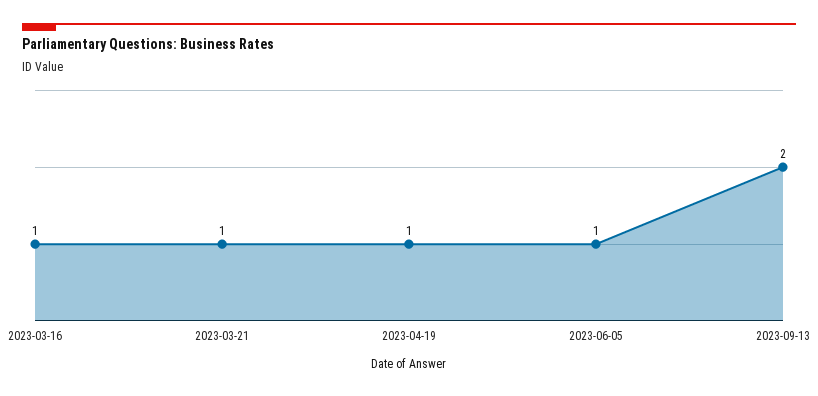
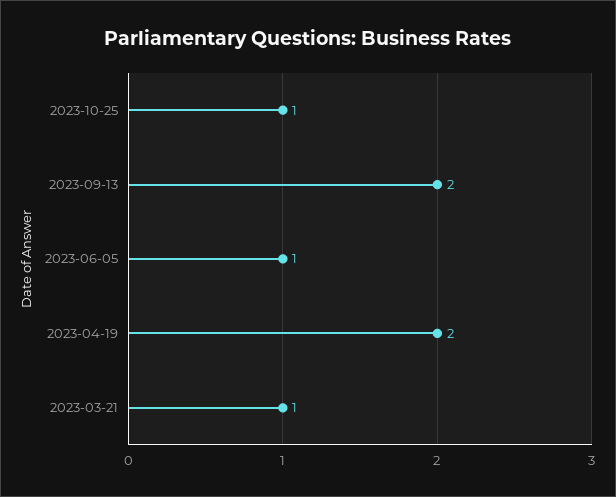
2023-03-16: 1 -> none
2023-04-19: 1 -> 2
2023-10-25: none -> 1

